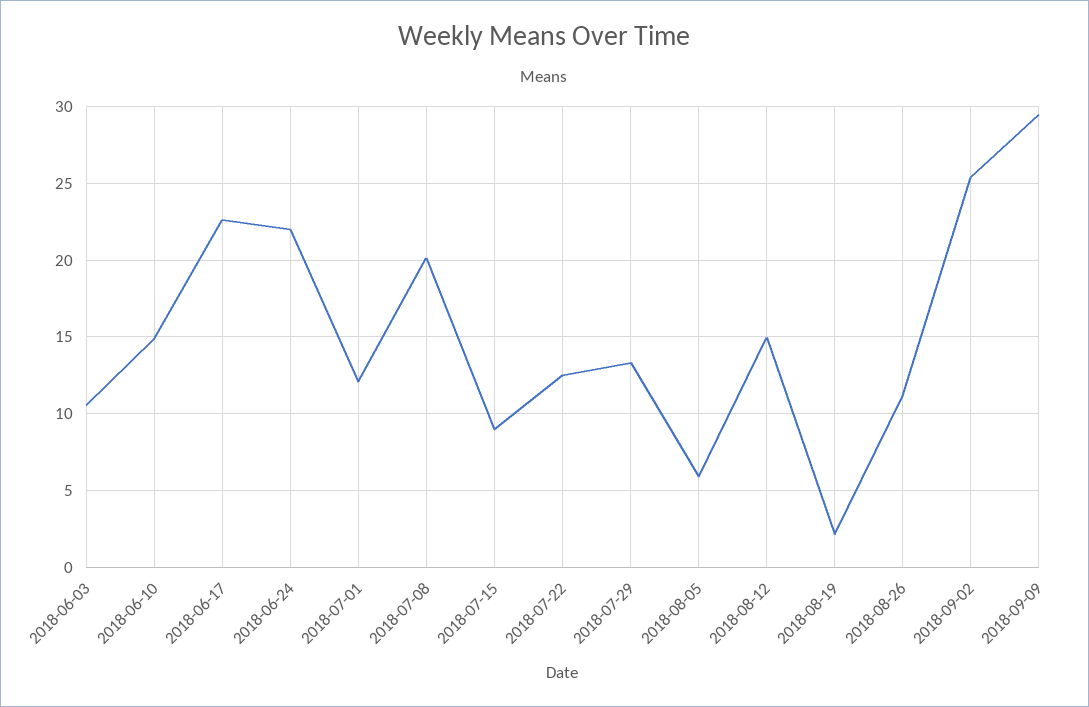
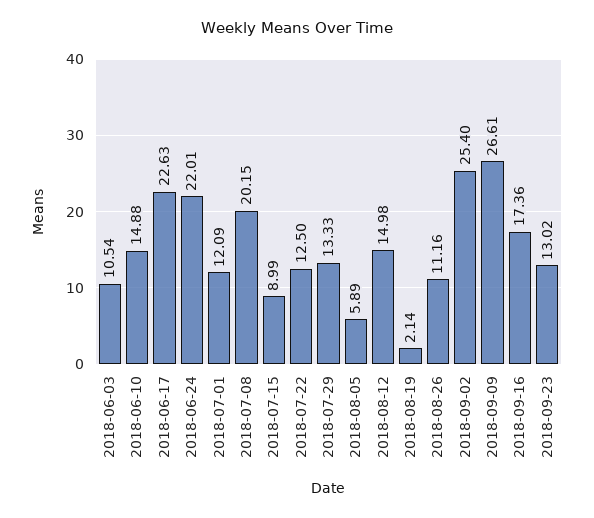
2018-09-09: 29.5 -> 26.61
2018-09-16: none -> 17.36
2018-09-23: none -> 13.02

